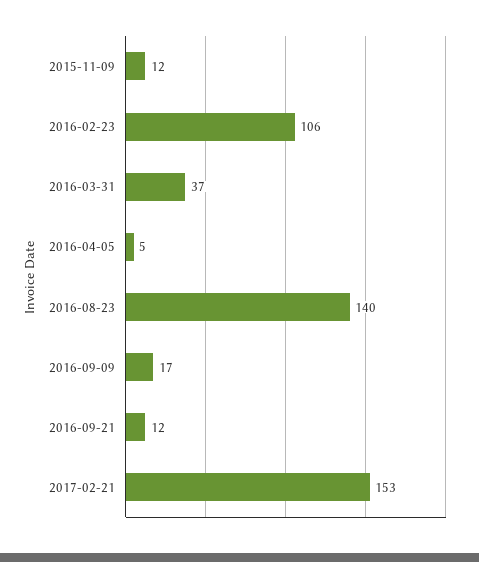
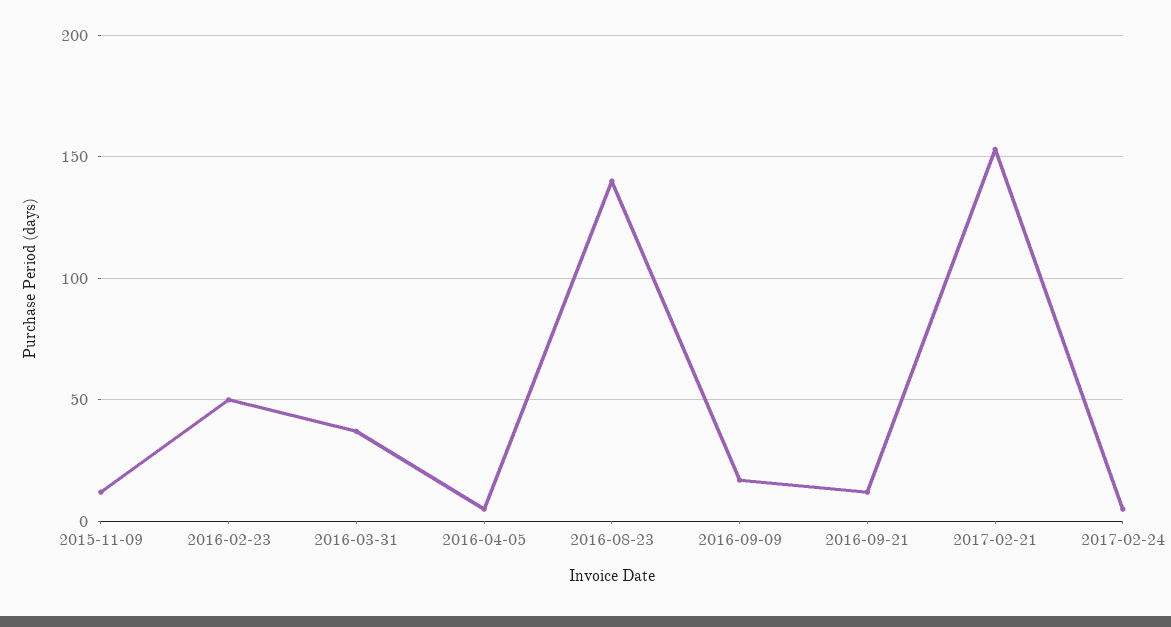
2016-02-23: 106 -> 50
2017-02-24: none -> 5

